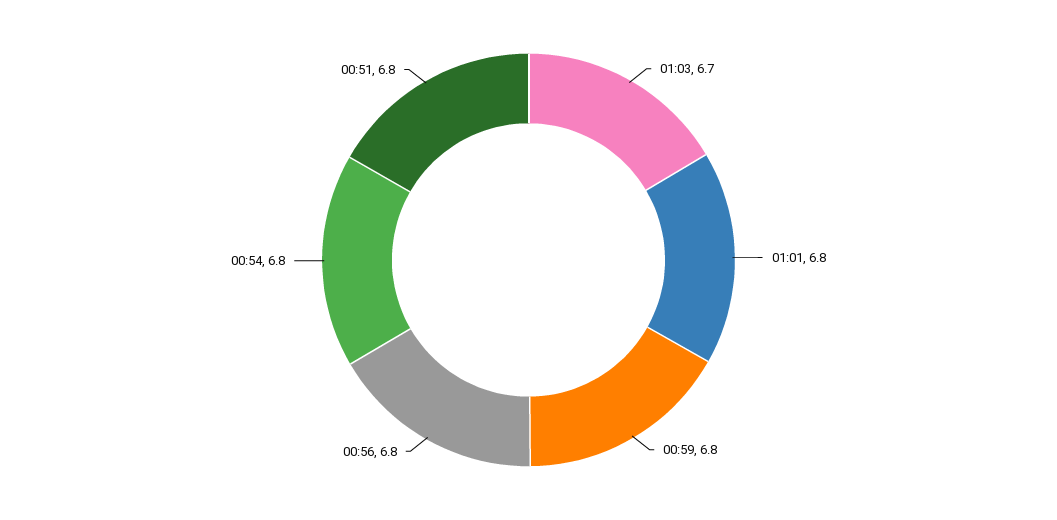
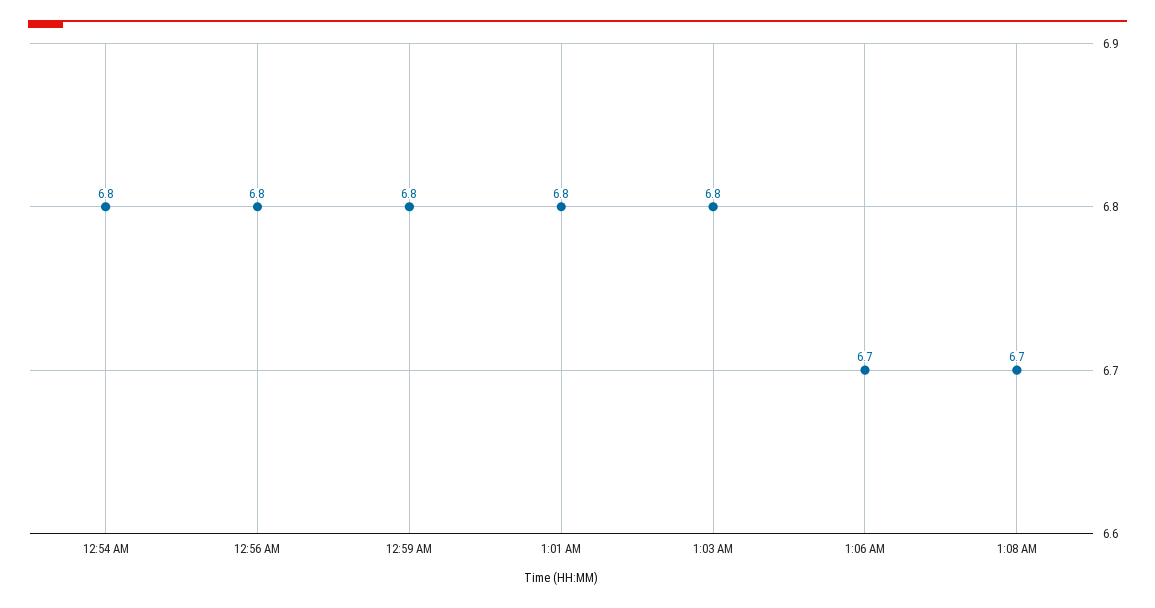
01:03: 6.7 -> 6.8
00:51: 6.8 -> none
1:06 AM: none -> 6.7
1:08 AM: none -> 6.7

